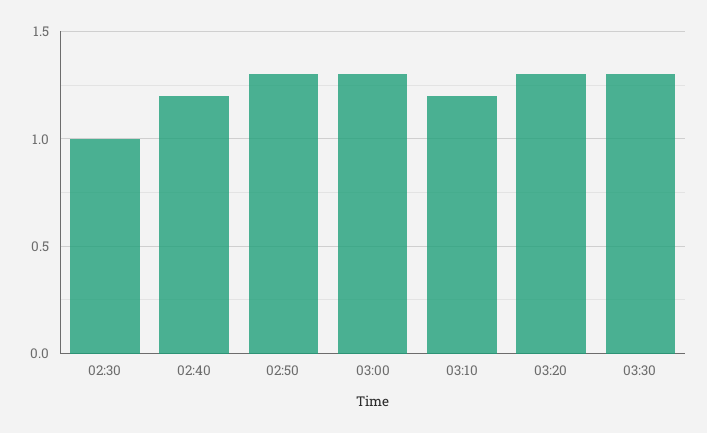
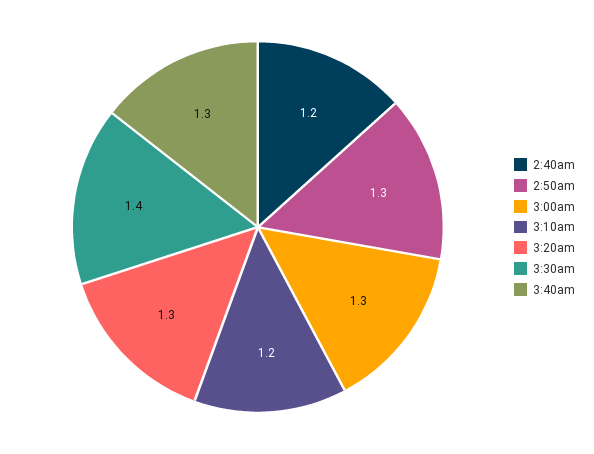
02:30: 1 -> none
03:30: 1.3 -> 1.4
3:40am: none -> 1.3

